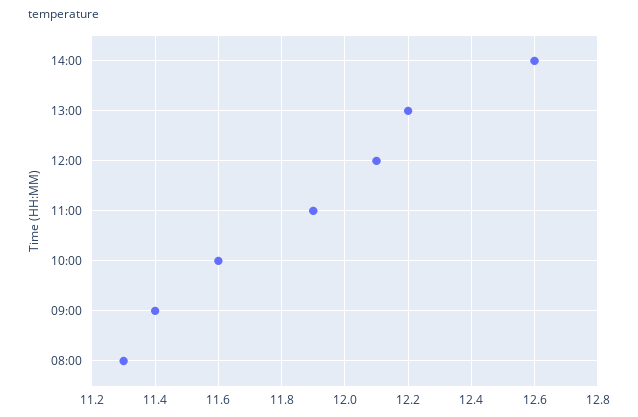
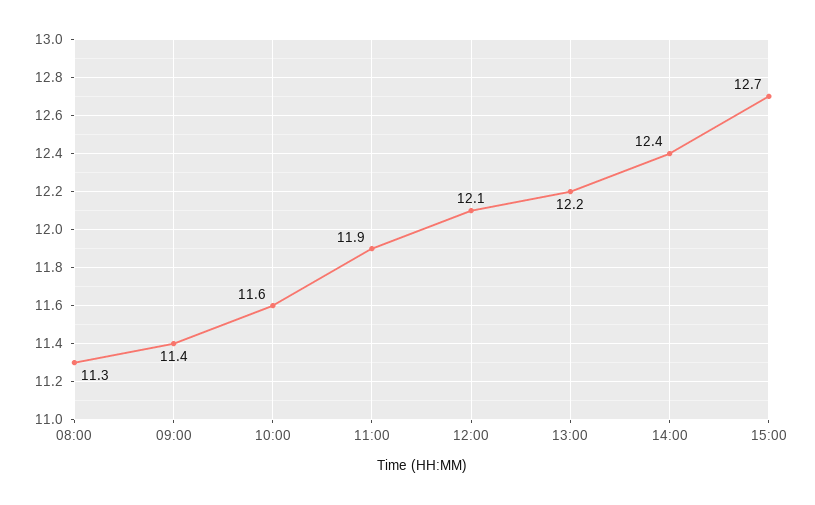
14:00: 12.6 -> 12.4
15:00: none -> 12.7

